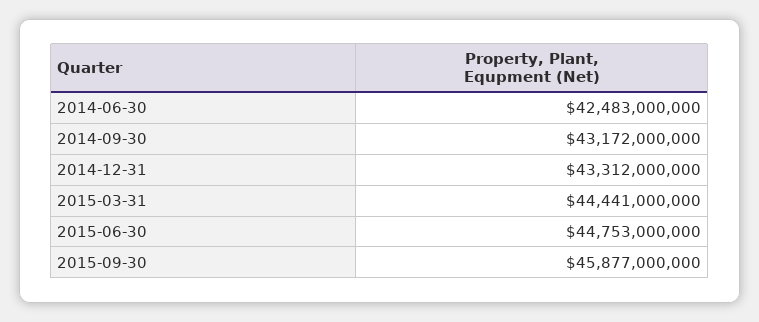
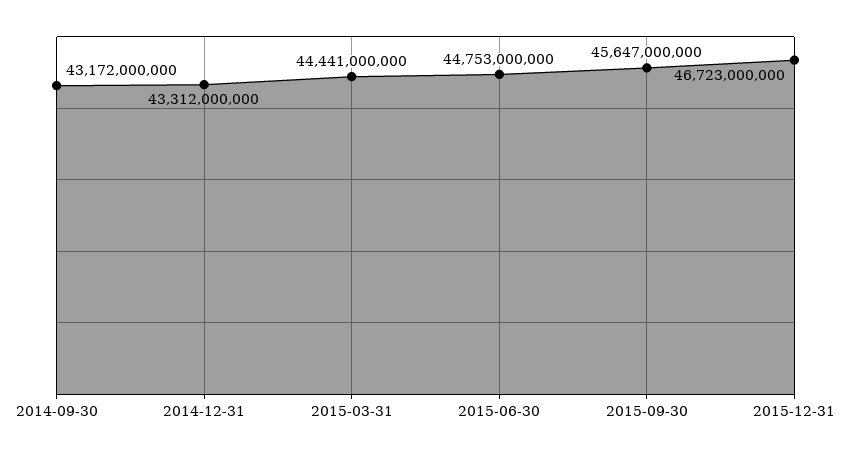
2014-06-30: 42483000000 -> none
2015-09-30: 45877000000 -> 45647000000
2015-12-31: none -> 46723000000

